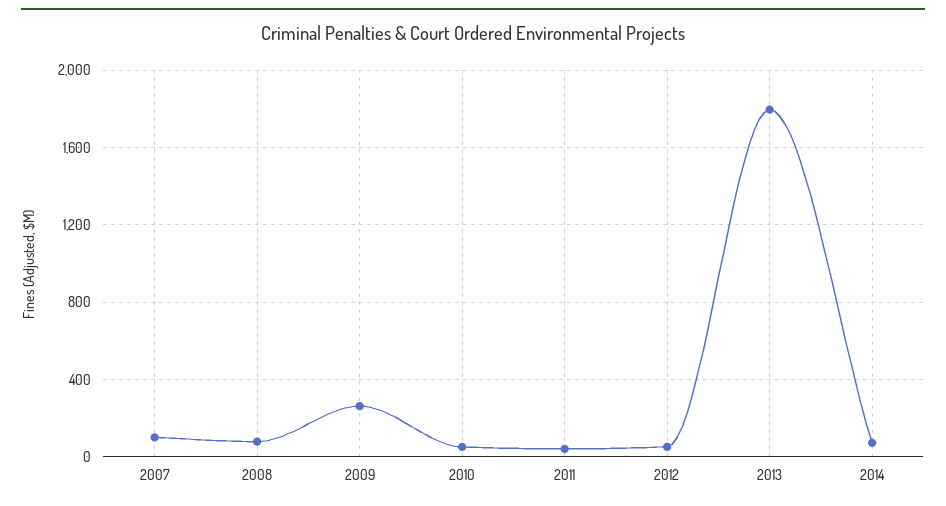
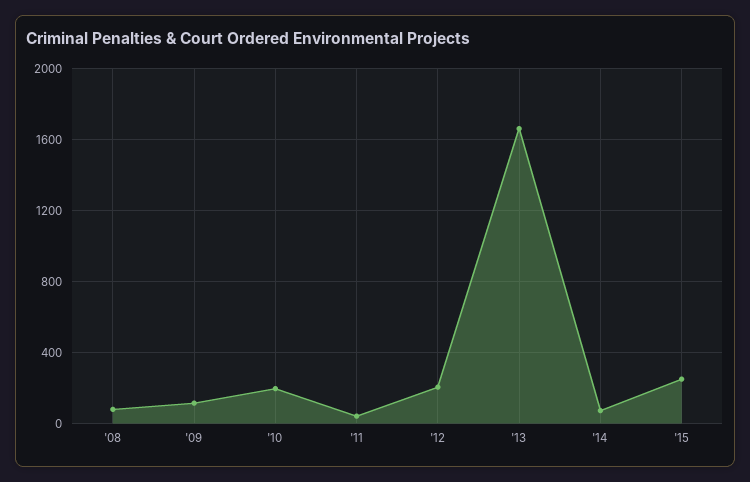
2007: 100 -> none
2009: 250 -> 100
2010: 50 -> 200
2012: 50 -> 200
2013: 1800 -> 1650
'15: none -> 250

